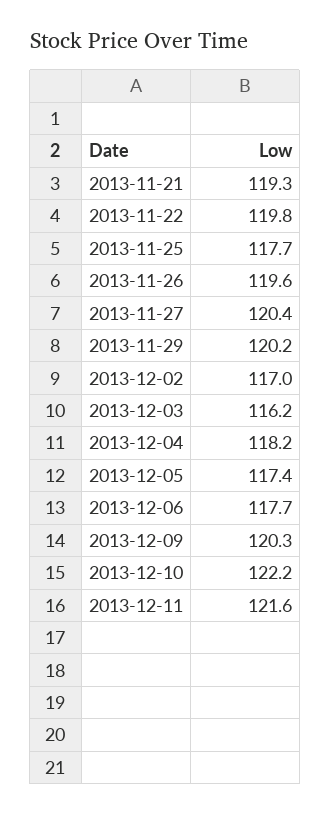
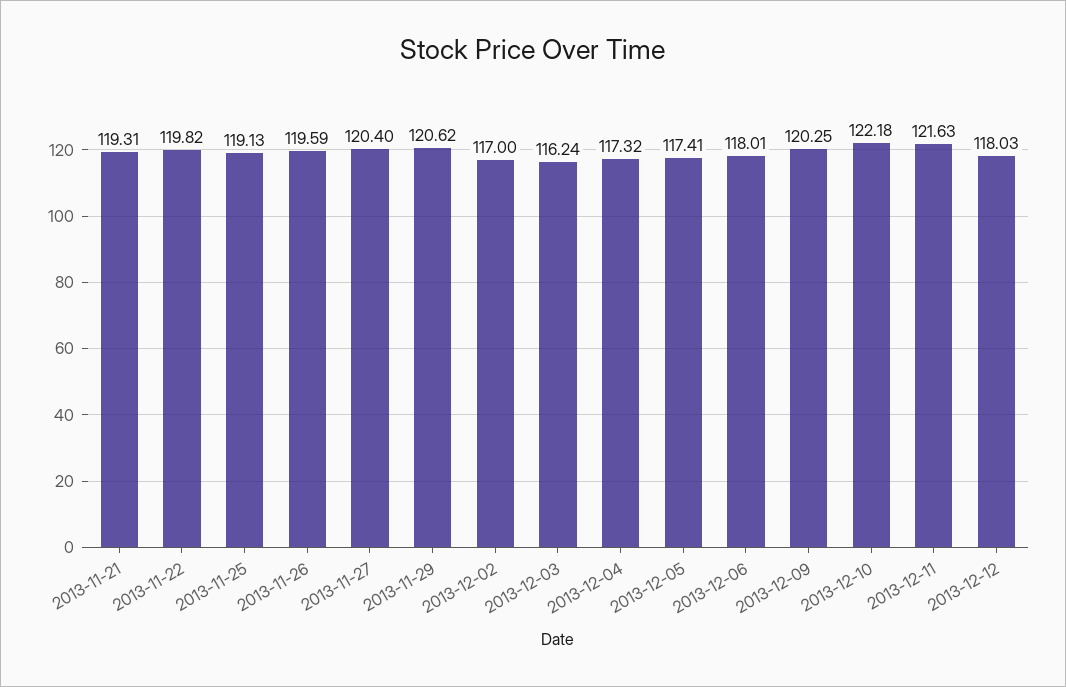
2013-11-25: 117.7 -> 119.13
2013-11-29: 120.2 -> 120.62
2013-12-04: 118.2 -> 117.32
2013-12-06: 117.7 -> 118.01
2013-12-12: none -> 118.03

